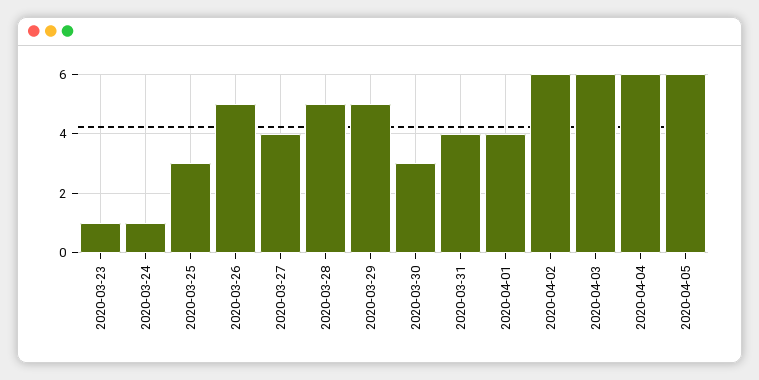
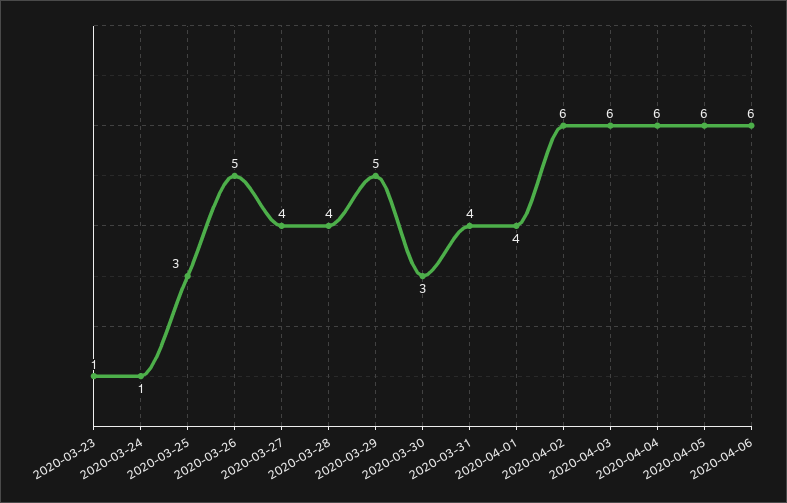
2020-03-28: 5 -> 4
2020-04-06: none -> 6

